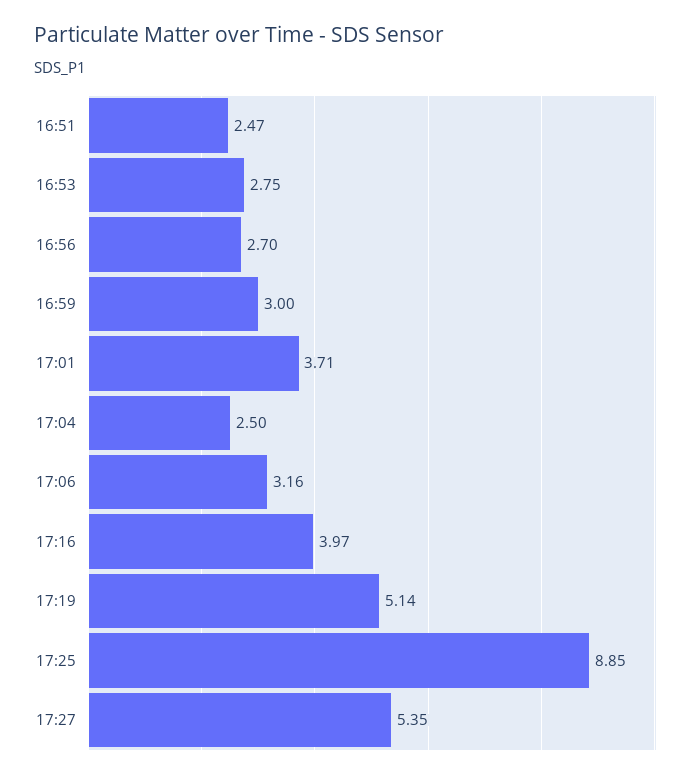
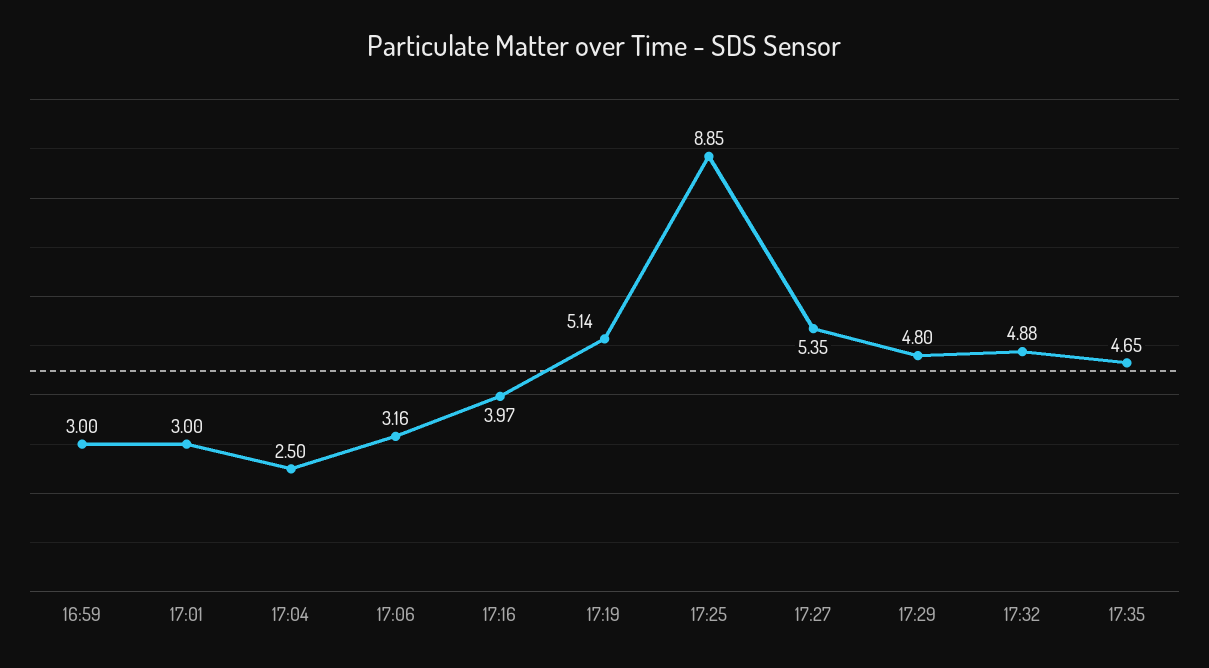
16:51: 2.47 -> none
16:53: 2.75 -> none
16:56: 2.7 -> none
17:01: 3.71 -> 3
17:29: none -> 4.8
17:32: none -> 4.88
17:35: none -> 4.65

